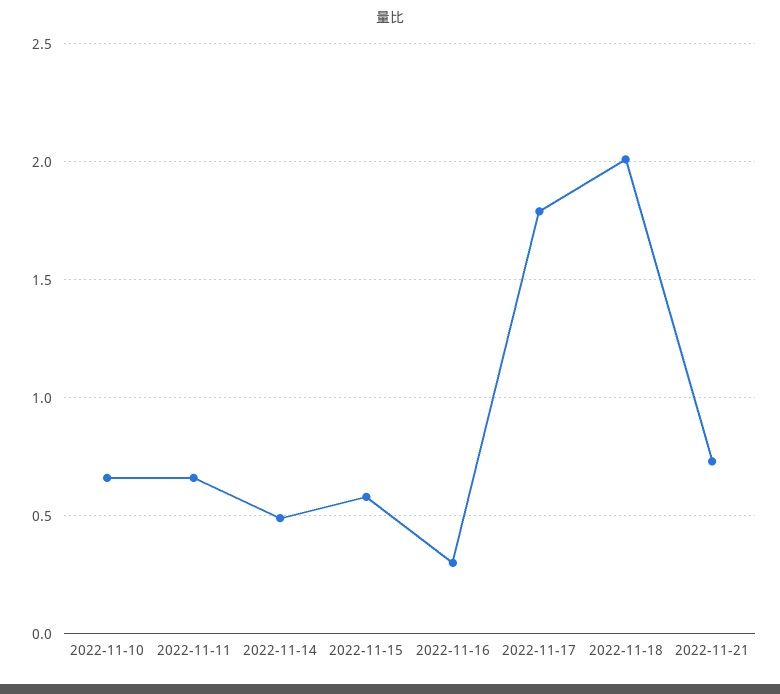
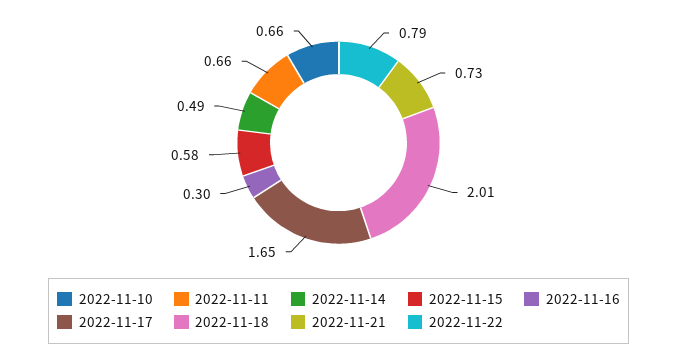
2022-11-17: 1.8 -> 1.65
2022-11-22: none -> 0.79

